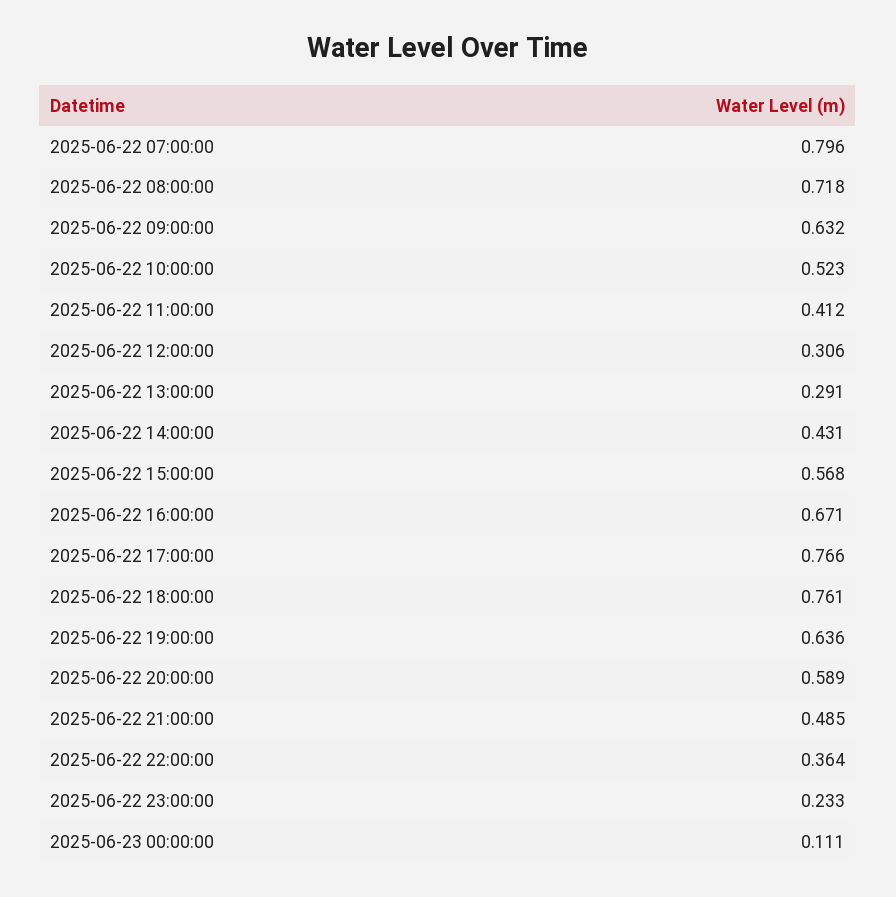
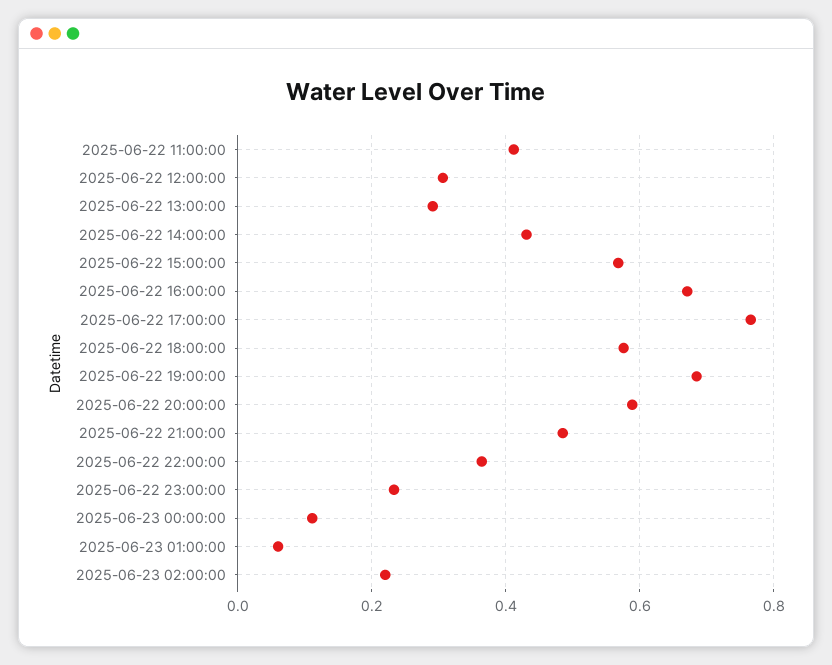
2025-06-22 07:00:00: 0.796 -> none
2025-06-22 08:00:00: 0.718 -> none
2025-06-22 09:00:00: 0.632 -> none
2025-06-22 10:00:00: 0.523 -> none
2025-06-22 18:00:00: 0.761 -> 0.58
2025-06-22 19:00:00: 0.636 -> 0.68
2025-06-23 01:00:00: none -> 0.06
2025-06-23 02:00:00: none -> 0.22

